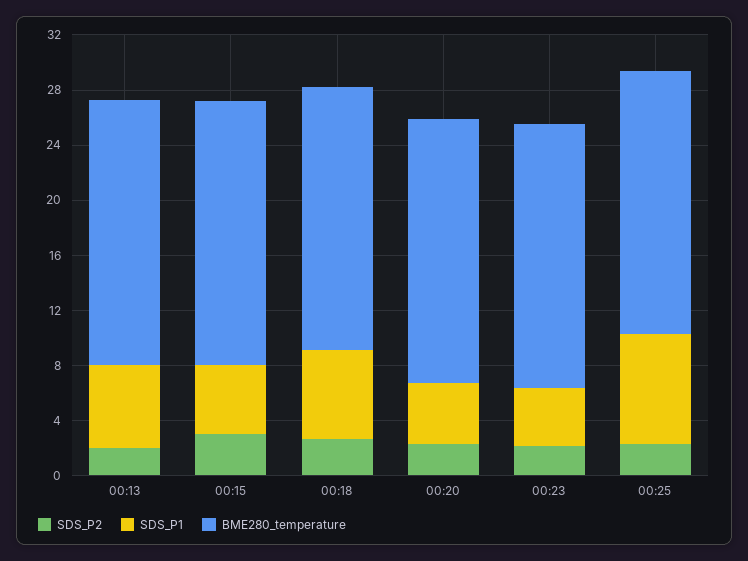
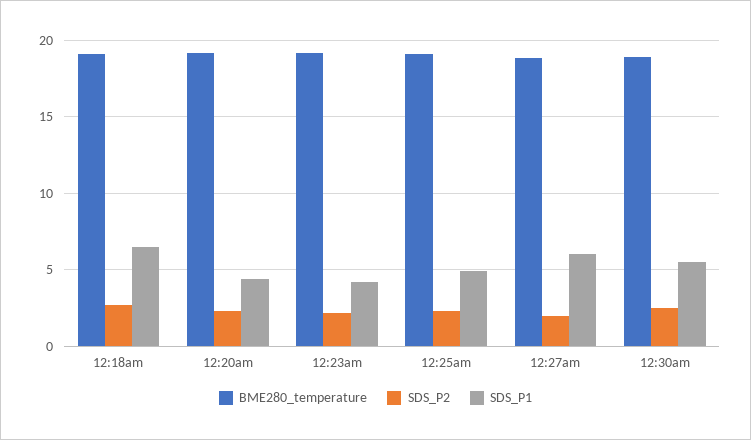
SDS_P2, 00:13: 2 -> none
SDS_P1, 00:13: 6 -> none
BME280_temperature, 00:13: 19 -> none
SDS_P2, 00:15: 3 -> none
SDS_P1, 00:15: 5 -> none
BME280_temperature, 00:15: 19 -> none
SDS_P1, 00:25: 8 -> 5
BME280_temperature, 12:27am: none -> 19
SDS_P2, 12:27am: none -> 2
SDS_P1, 12:27am: none -> 6
BME280_temperature, 12:30am: none -> 19
SDS_P2, 12:30am: none -> 2.5
SDS_P1, 12:30am: none -> 5.5

